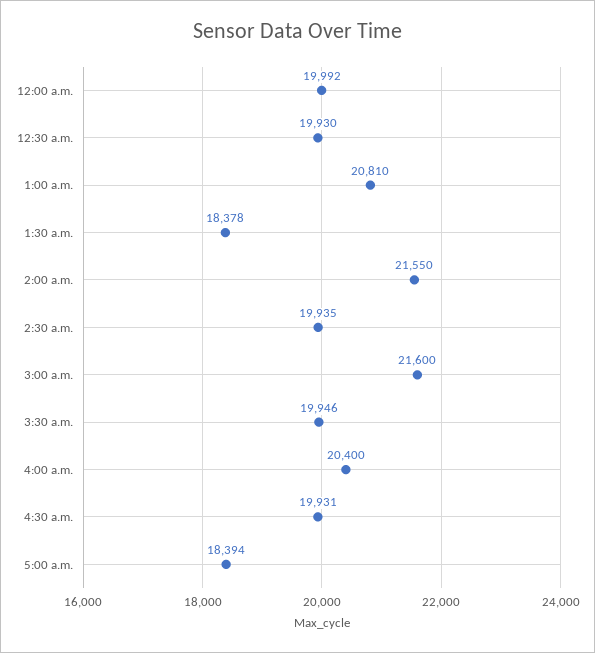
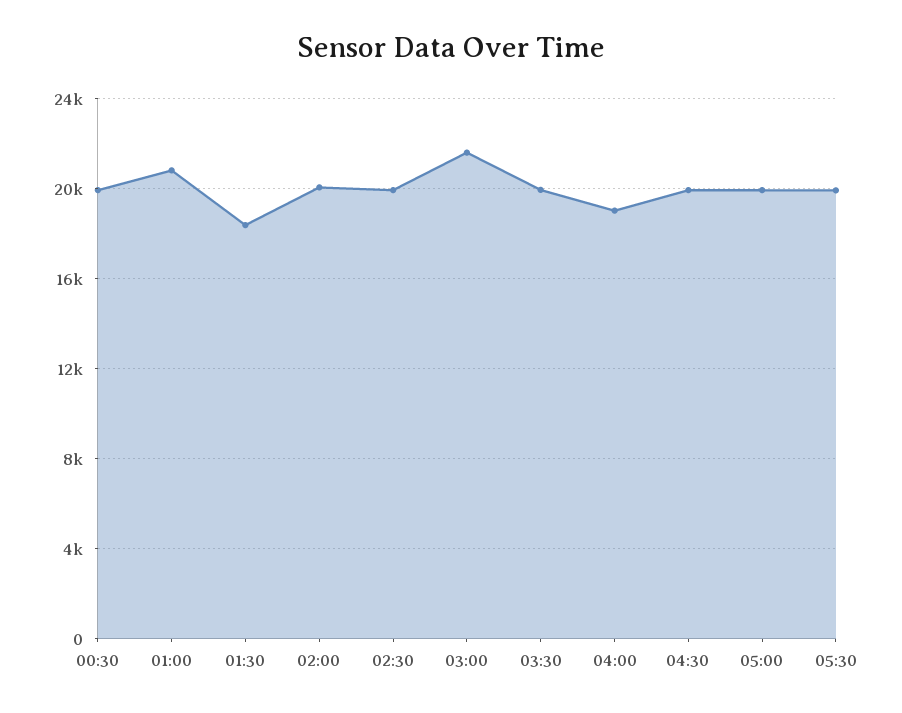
12:00 a.m.: 19992 -> none
2:00 a.m.: 21550 -> 20000
4:00 a.m.: 20400 -> 19000
5:00 a.m.: 18394 -> 20000
05:30: none -> 20000

